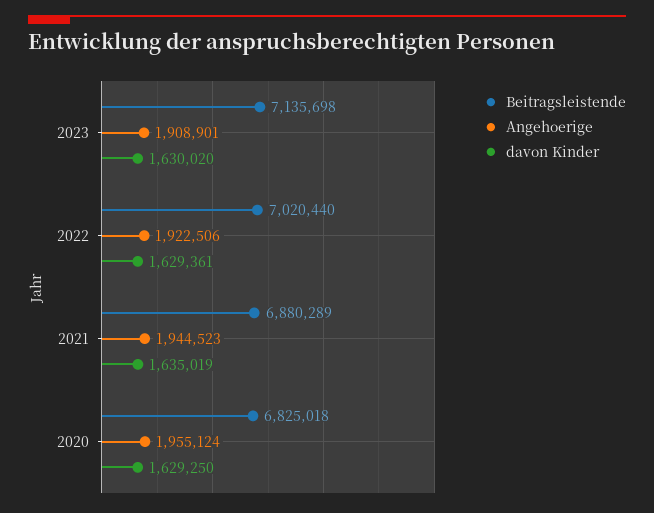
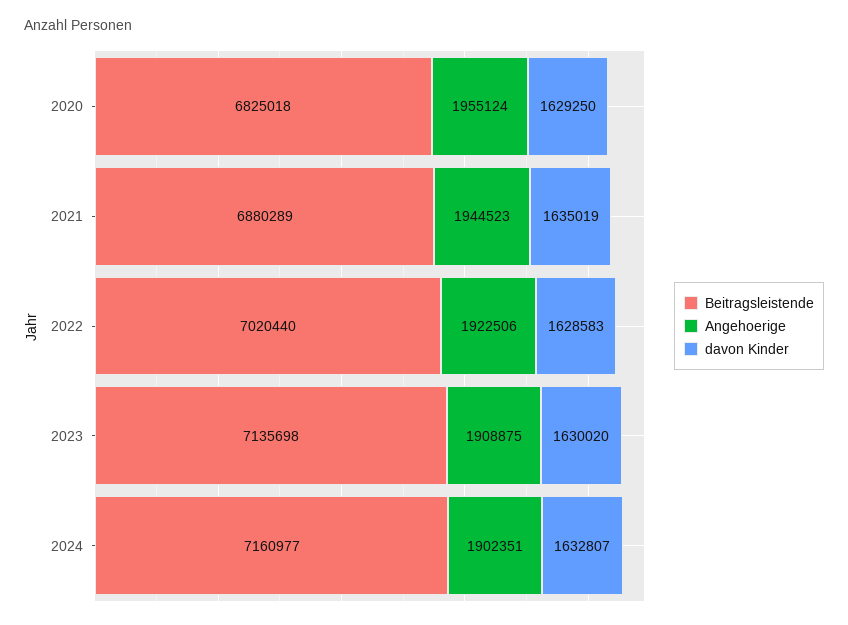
Angehoerige, 2023: 1908901 -> 1908875
davon Kinder, 2022: 1629361 -> 1628583
Beitragsleistende, 2024: none -> 7160977
Angehoerige, 2024: none -> 1902351
davon Kinder, 2024: none -> 1632807

